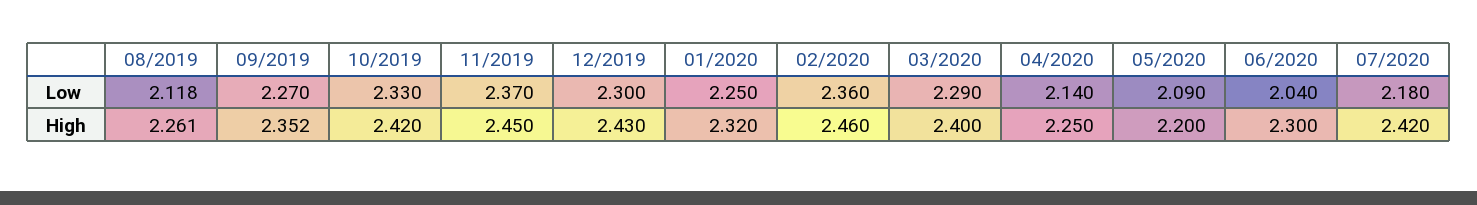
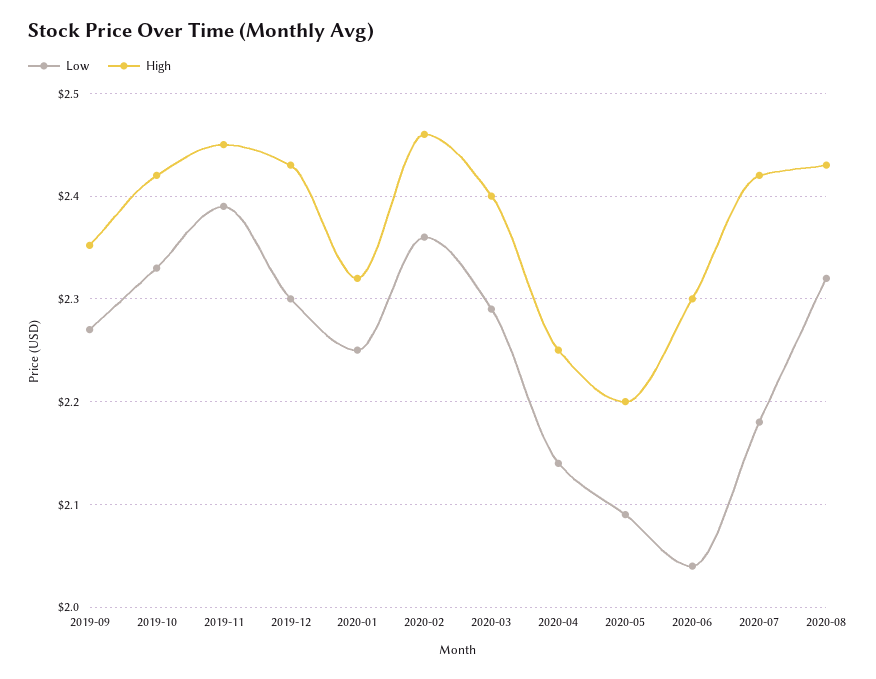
Low, 08/2019: 2.118 -> none
Low, 11/2019: 2.37 -> 2.39
High, 08/2019: 2.261 -> none
Low, 2020-08: none -> 2.32
High, 2020-08: none -> 2.43

